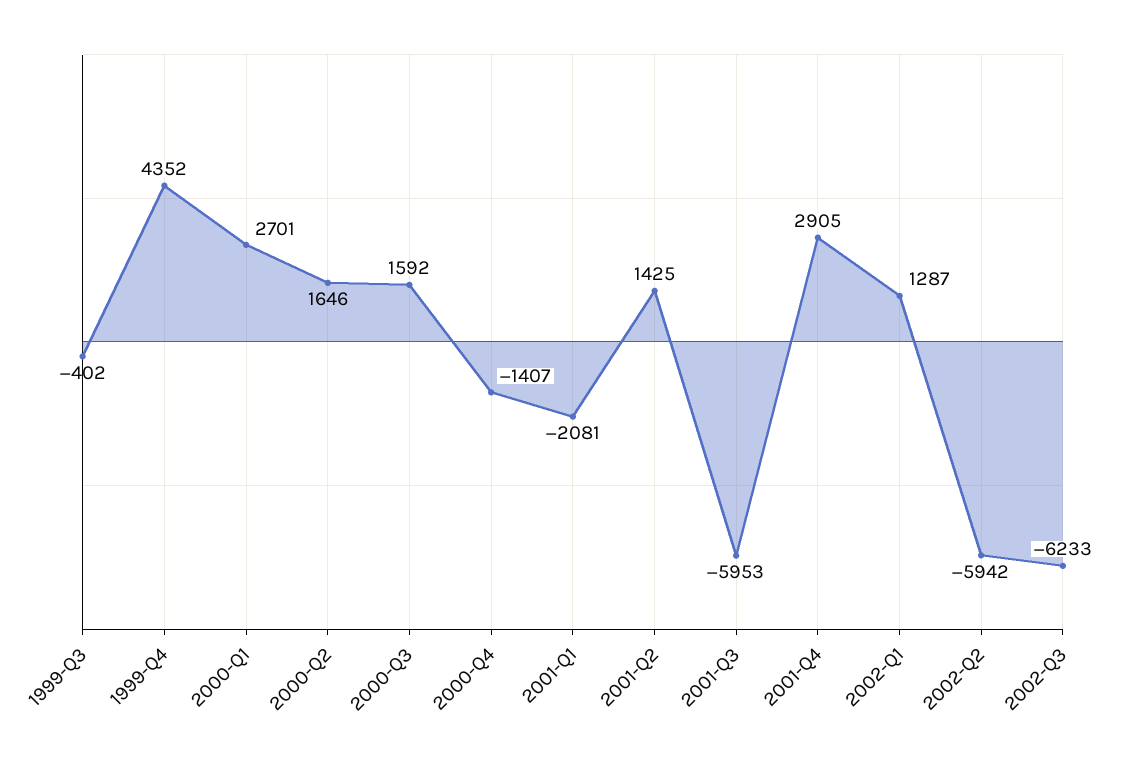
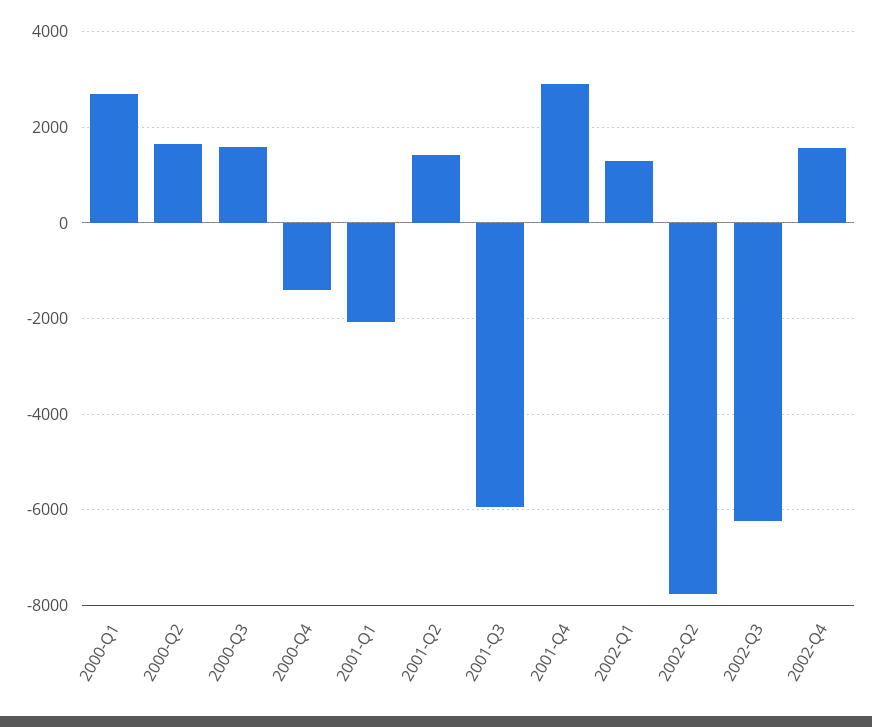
1999-Q3: -402 -> none
1999-Q4: 4352 -> none
2002-Q2: -5942 -> -7800
2002-Q4: none -> 1600

